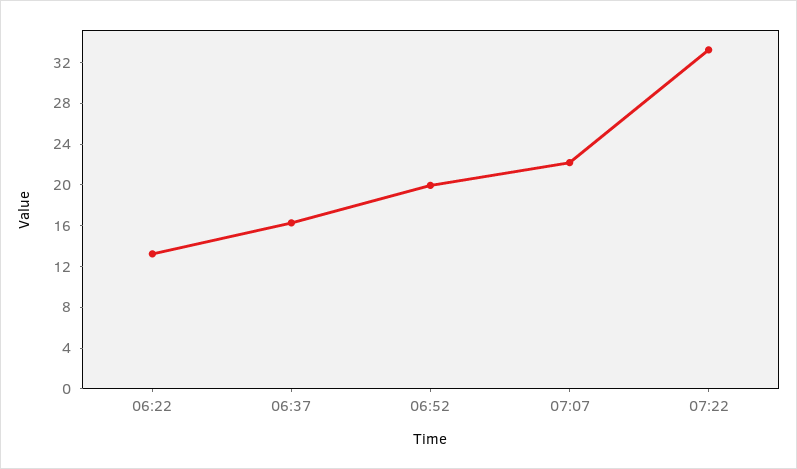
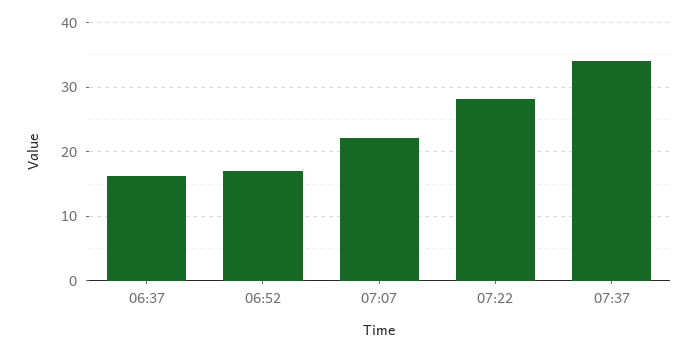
06:22: 13 -> none
06:52: 20 -> 17
07:22: 33 -> 28
07:37: none -> 34

